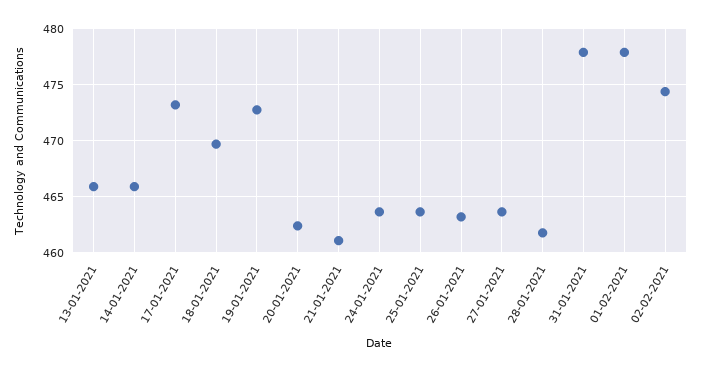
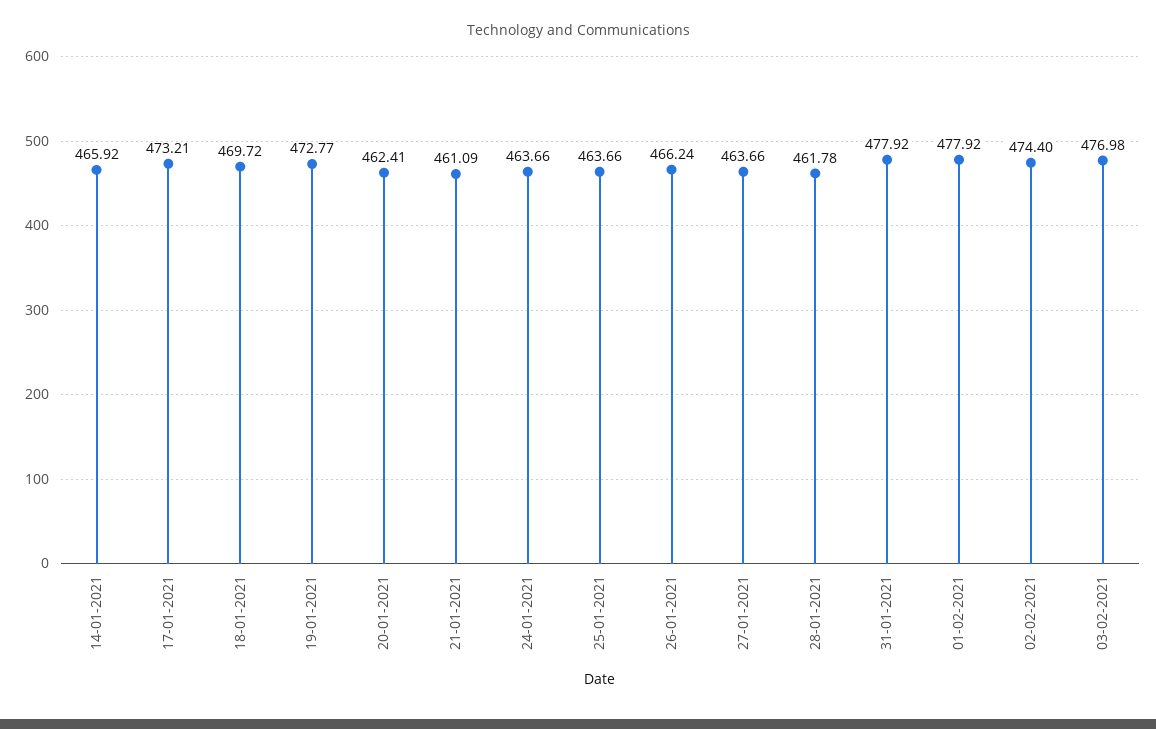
13-01-2021: 466 -> none
26-01-2021: 463 -> 466.24
03-02-2021: none -> 476.98

